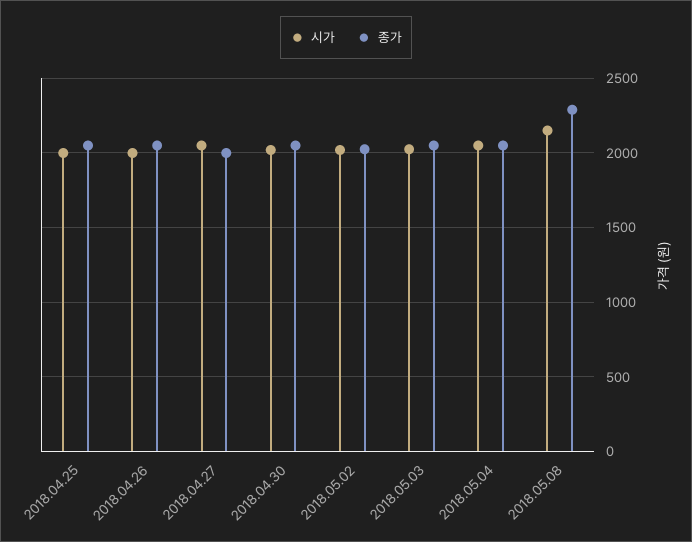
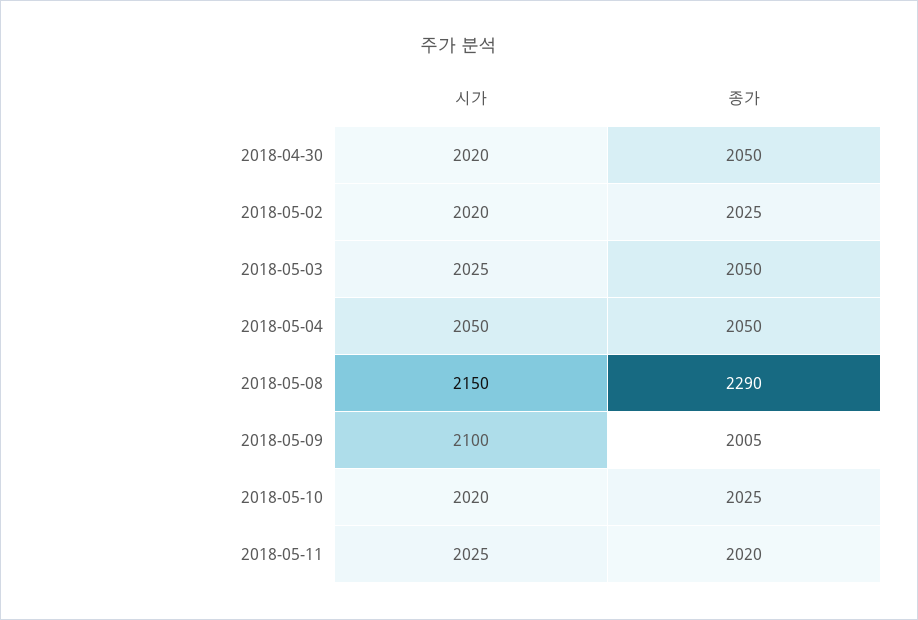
시가, 2018.04.25: 2000 -> none
종가, 2018.04.25: 2050 -> none
시가, 2018.04.26: 2000 -> none
종가, 2018.04.26: 2050 -> none
시가, 2018.04.27: 2050 -> none
종가, 2018.04.27: 2000 -> none
시가, 2018-05-09: none -> 2100
종가, 2018-05-09: none -> 2005
시가, 2018-05-10: none -> 2020
종가, 2018-05-10: none -> 2025
시가, 2018-05-11: none -> 2025
종가, 2018-05-11: none -> 2020

